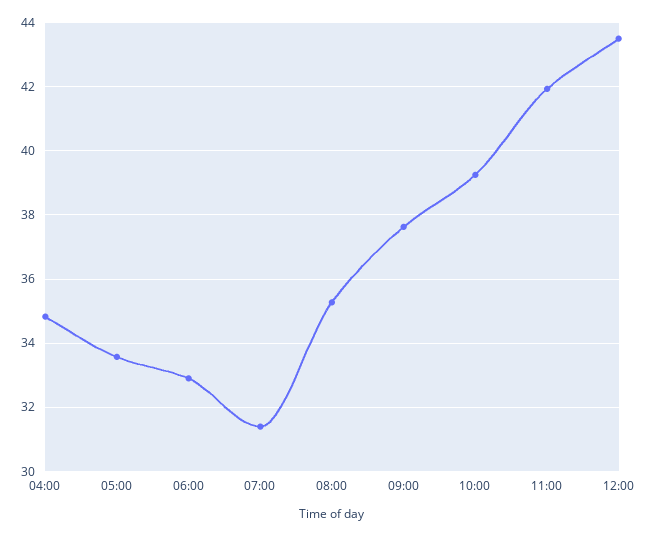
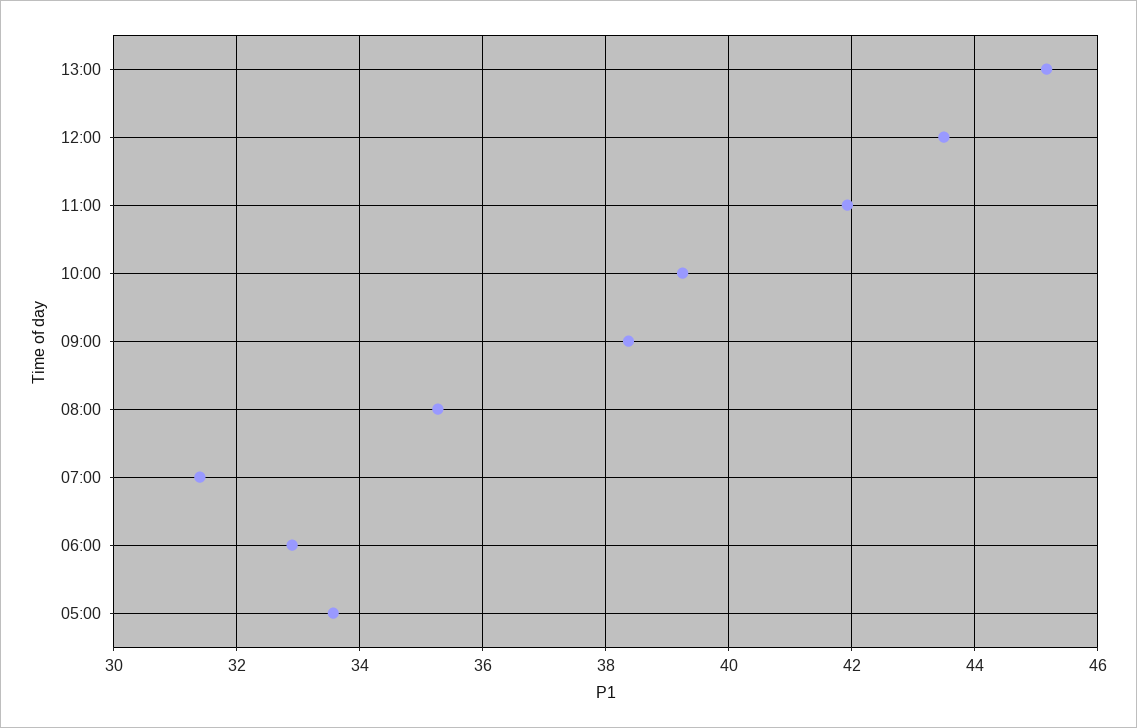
04:00: 34.8 -> none
09:00: 37.6 -> 38.4
13:00: none -> 45.2

